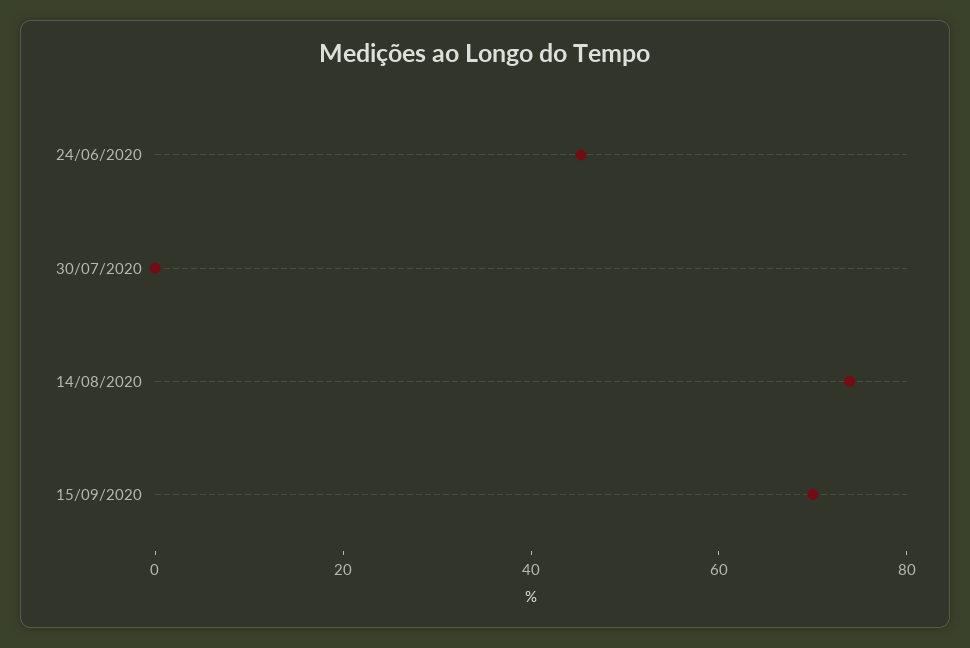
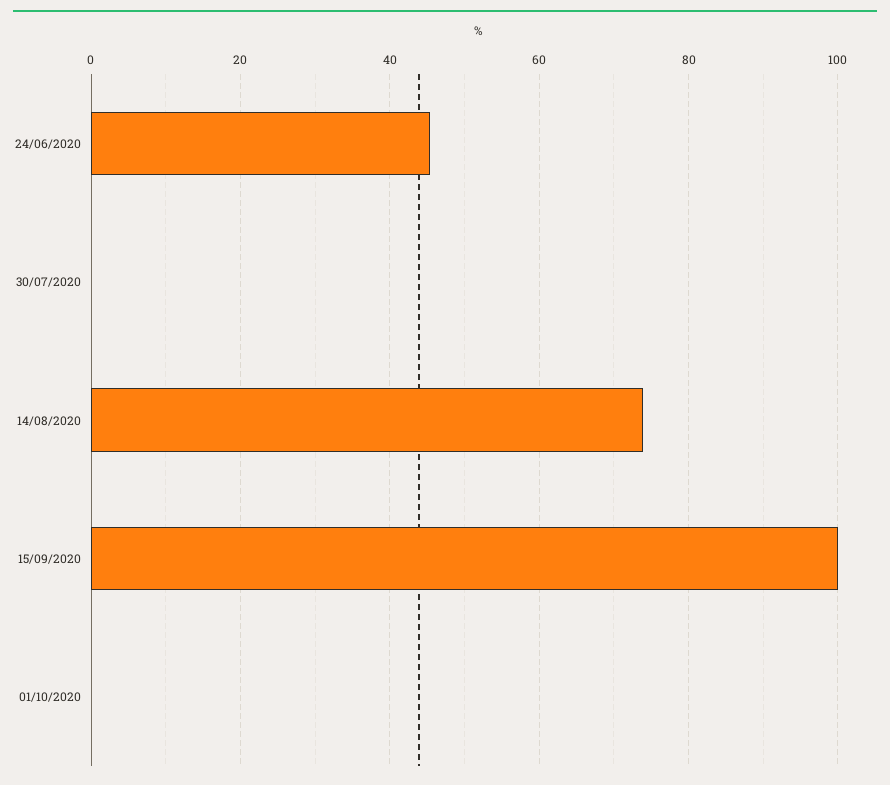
15/09/2020: 70 -> 100
01/10/2020: none -> 0

